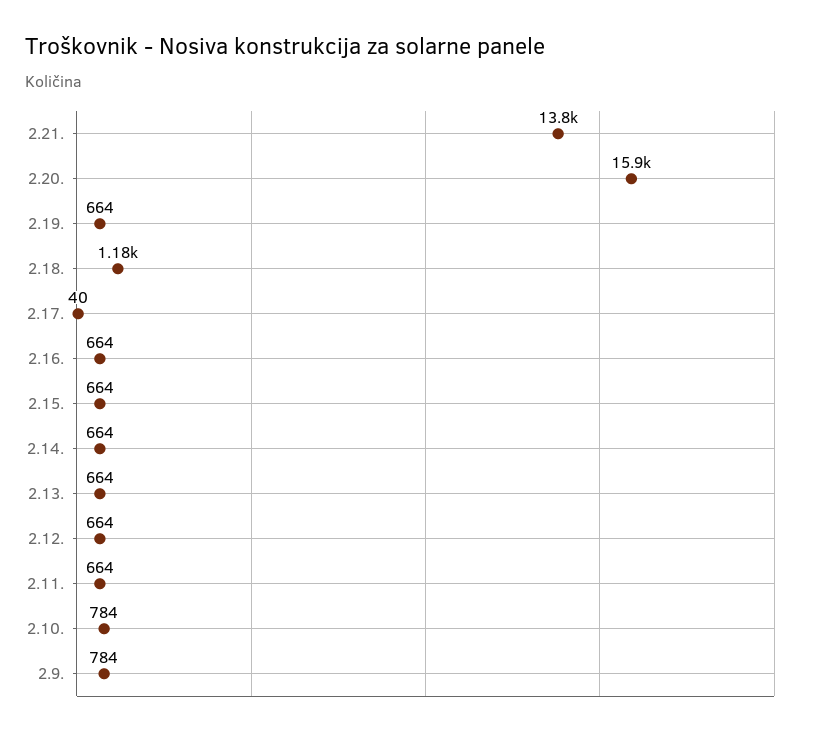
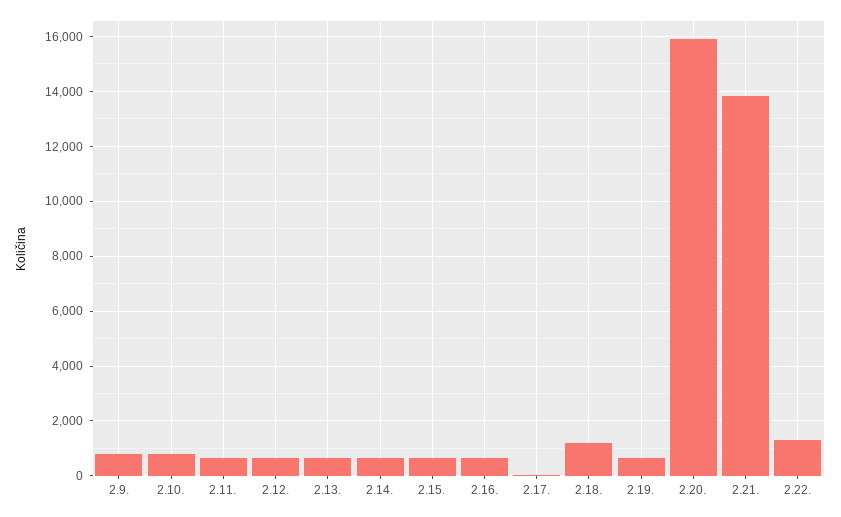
2.22.: none -> 1250

